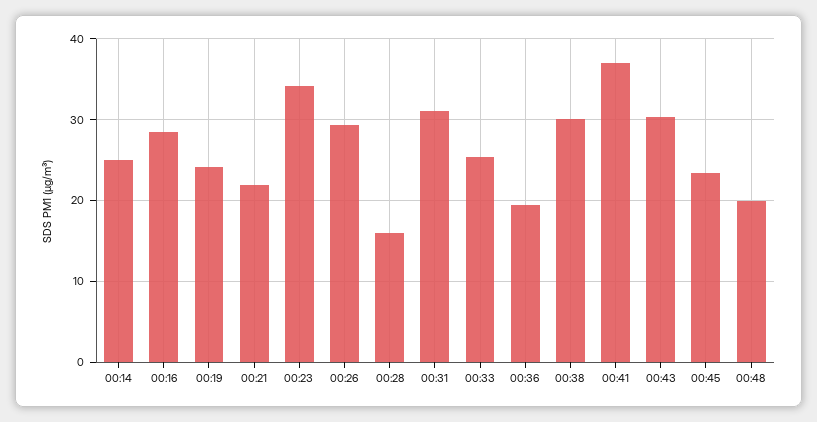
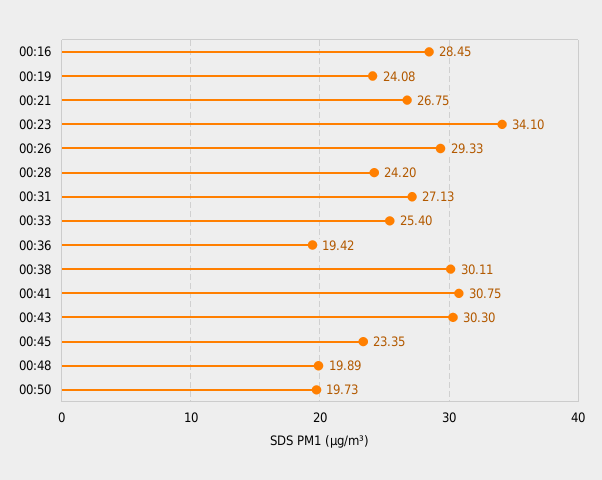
00:14: 25 -> none
00:21: 22 -> 26.75
00:28: 16 -> 24.2
00:31: 31 -> 27.13
00:41: 37 -> 30.75
00:50: none -> 19.73

